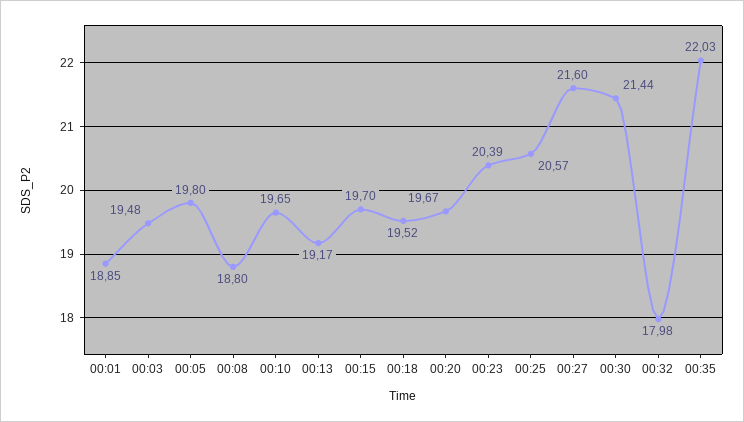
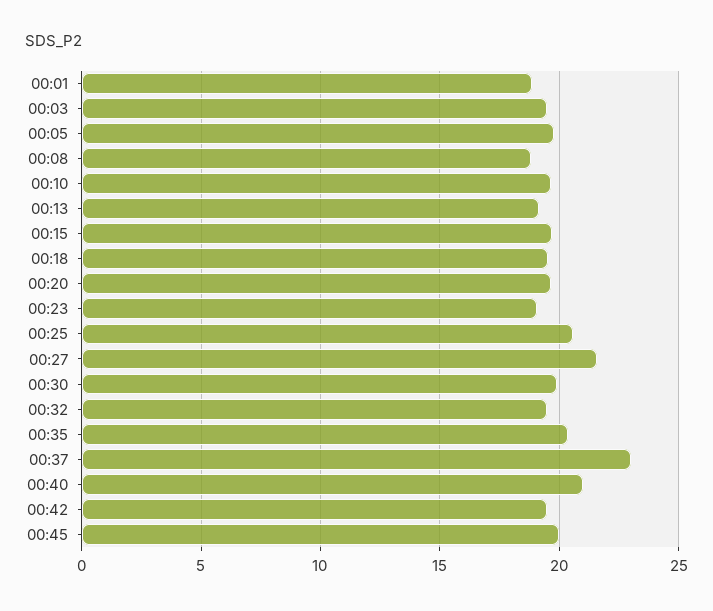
00:23: 20.39 -> 19
00:30: 21.44 -> 20
00:32: 17.98 -> 19.5
00:35: 22.03 -> 20.5
00:37: none -> 23
00:40: none -> 21
00:42: none -> 19.5
00:45: none -> 20

